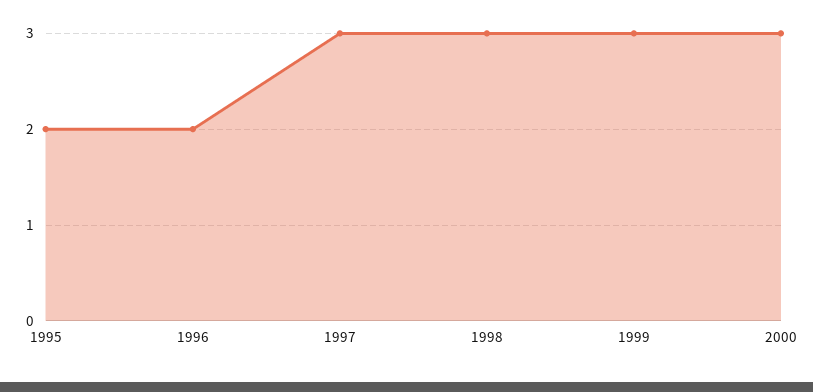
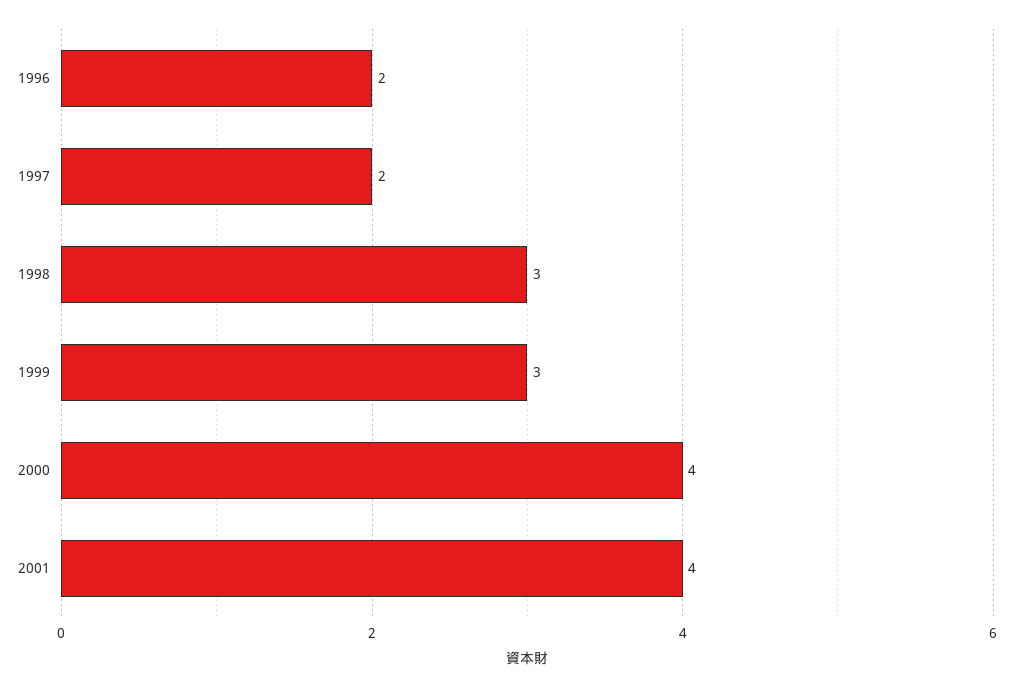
1995: 2 -> none
1997: 3 -> 2
2000: 3 -> 4
2001: none -> 4

